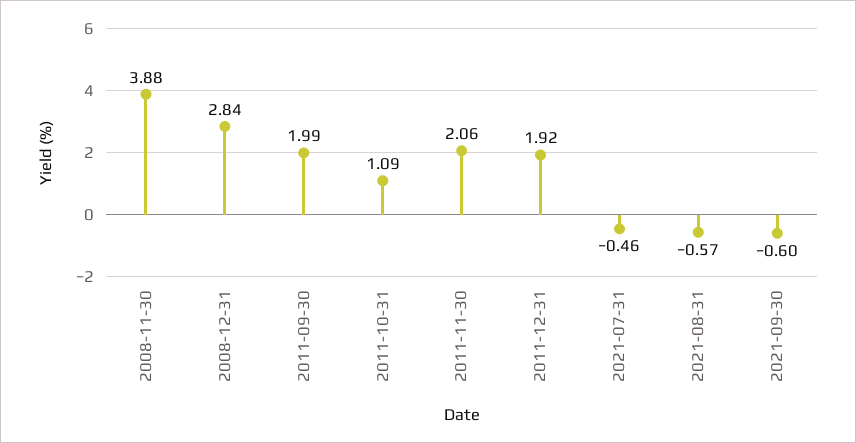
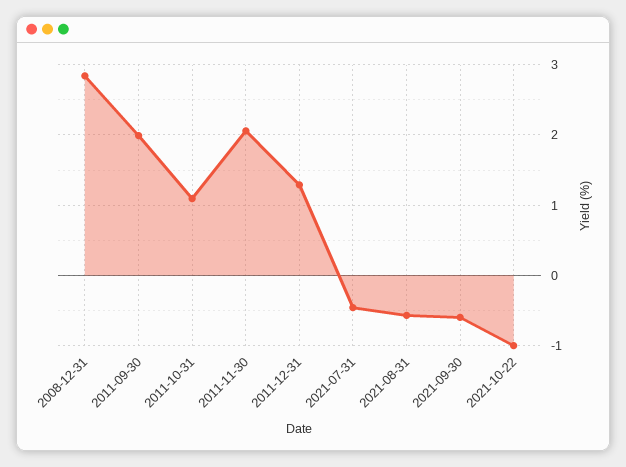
2008-11-30: 3.88 -> none
2011-12-31: 1.92 -> 1.3
2021-10-22: none -> -1

